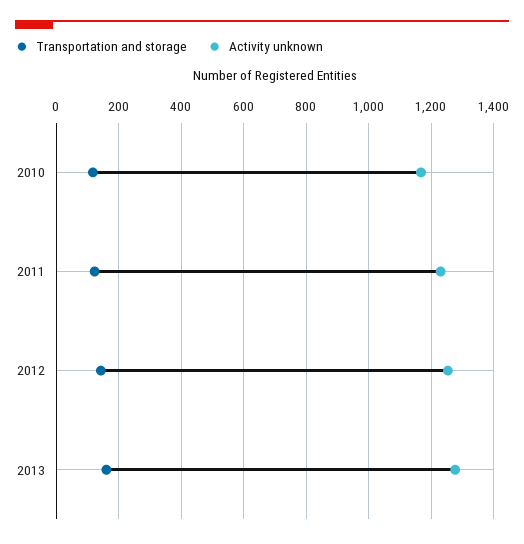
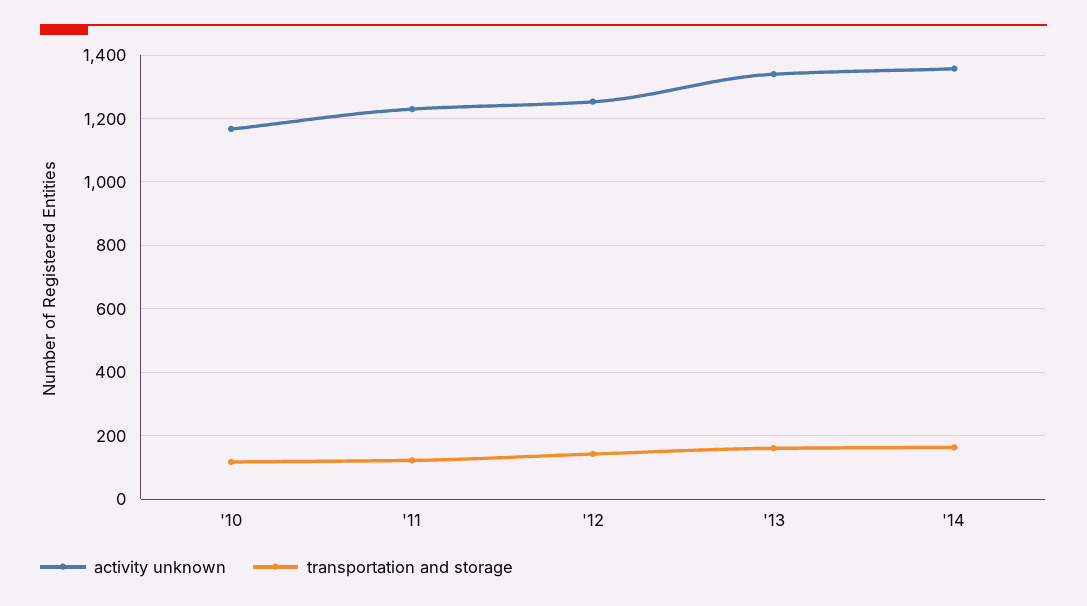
Activity unknown, 2013: 1280 -> 1340
Activity unknown, '14: none -> 1360
Transportation and storage, '14: none -> 160

